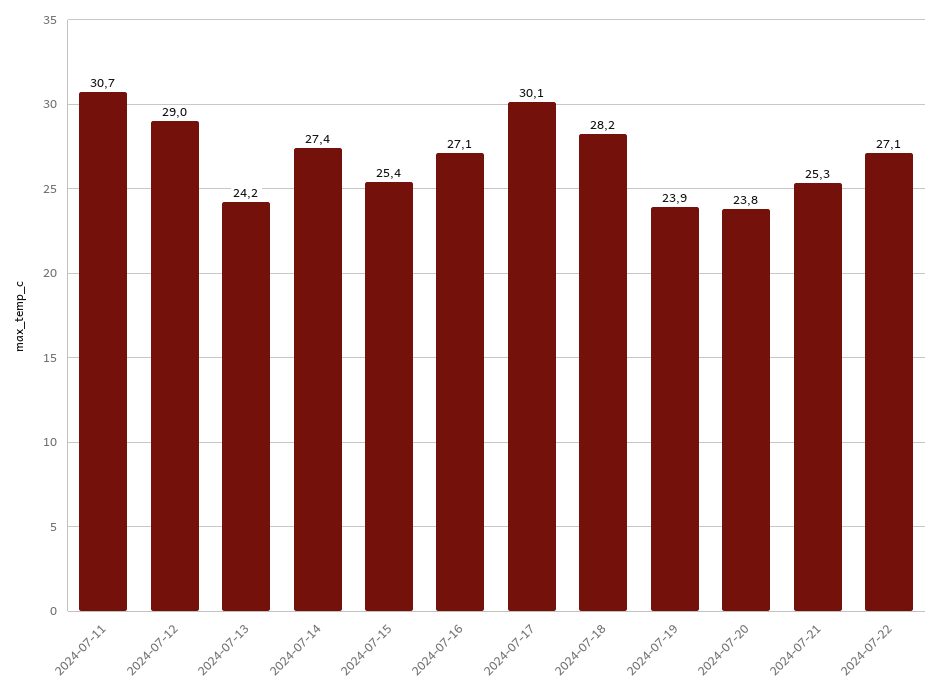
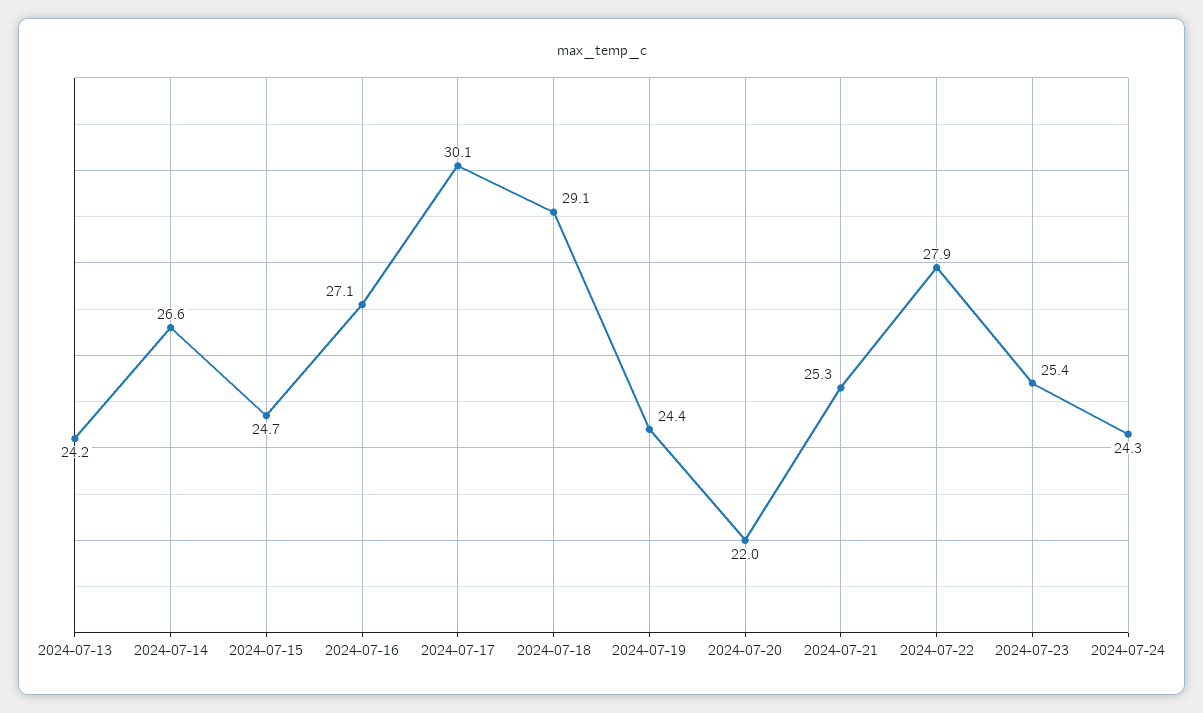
2024-07-11: 30.7 -> none
2024-07-12: 29 -> none
2024-07-14: 27.4 -> 26.6
2024-07-15: 25.4 -> 24.7
2024-07-18: 28.2 -> 29.1
2024-07-19: 23.9 -> 24.4
2024-07-20: 23.8 -> 22
2024-07-22: 27.1 -> 27.9
2024-07-23: none -> 25.4
2024-07-24: none -> 24.3

